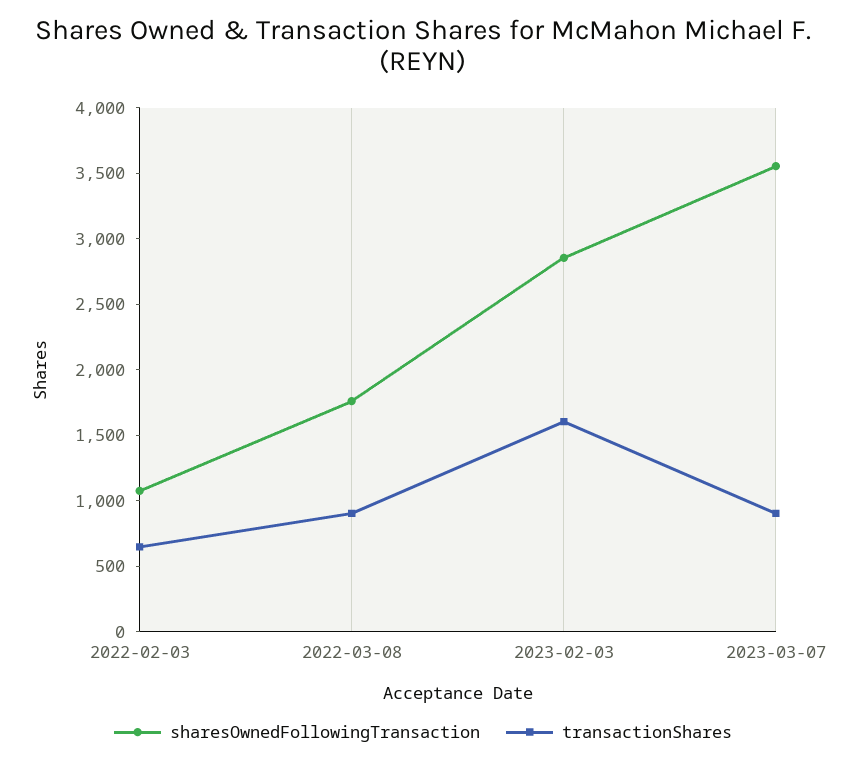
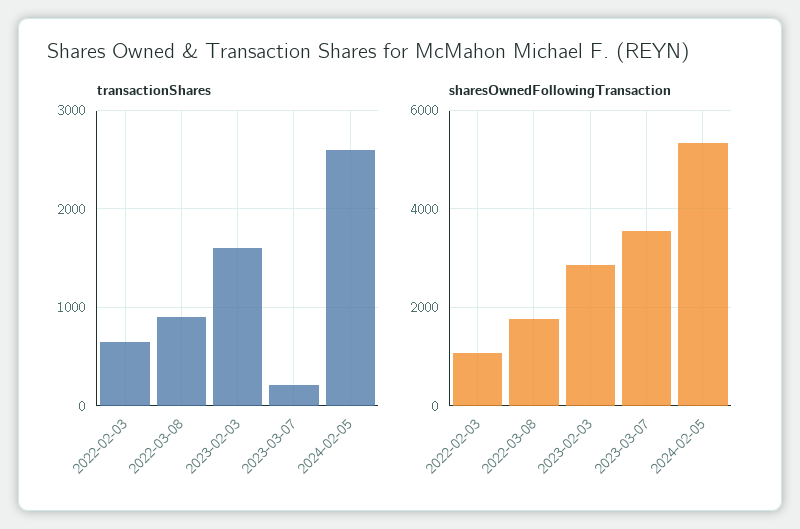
transactionShares, 2023-03-07: 900 -> 200
transactionShares, 2024-02-05: none -> 2600
sharesOwnedFollowingTransaction, 2024-02-05: none -> 5400

